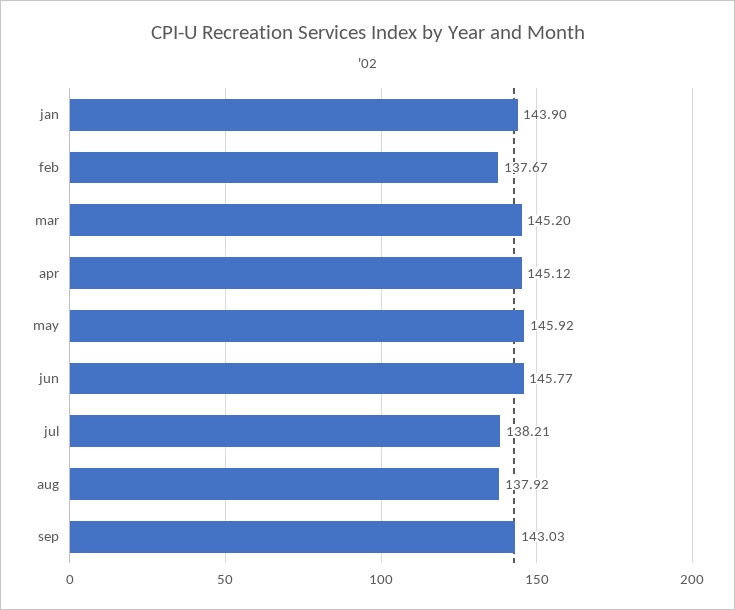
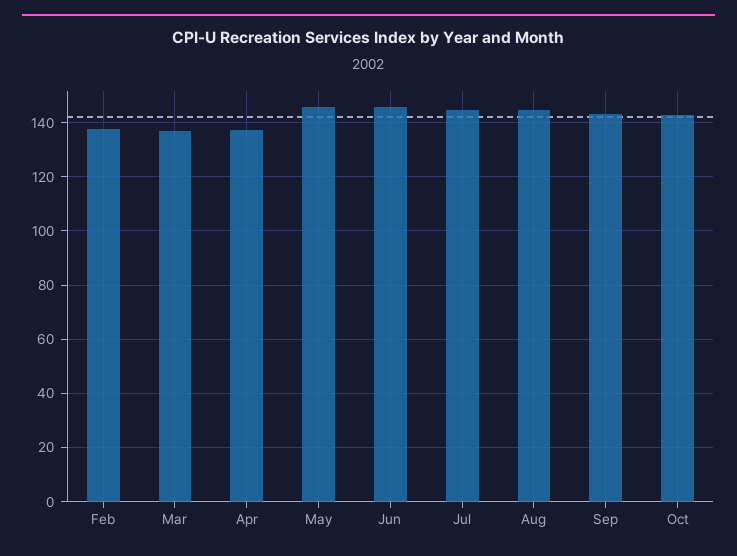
jan: 143.9 -> none
mar: 145.2 -> 137.5
apr: 145.12 -> 137.5
jul: 138.21 -> 145
aug: 137.92 -> 145
Oct: none -> 142.5

